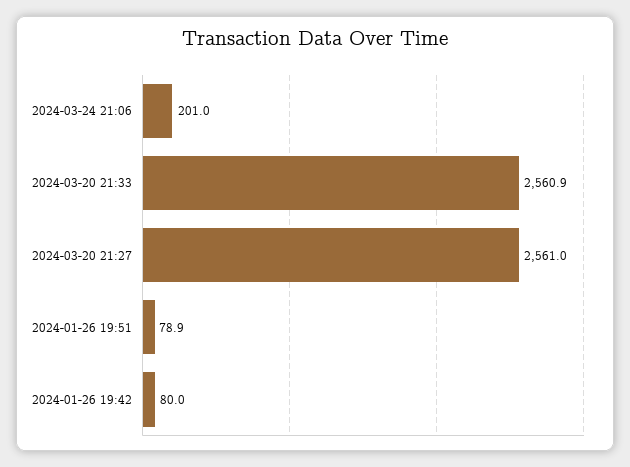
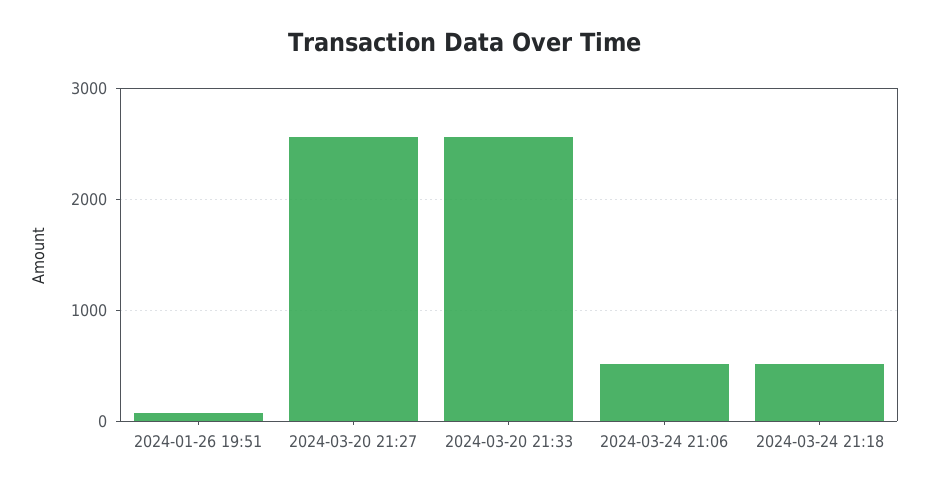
2024-03-24 21:06: 201 -> 500
2024-01-26 19:42: 80 -> none
2024-03-24 21:18: none -> 500

